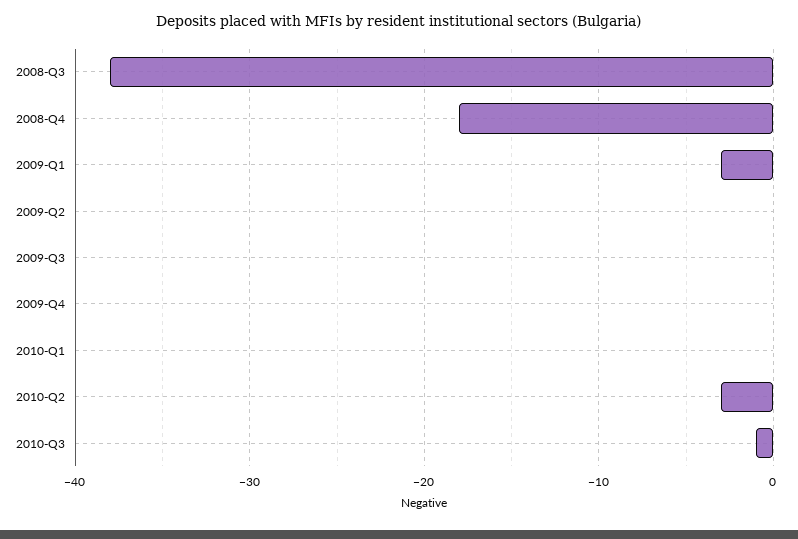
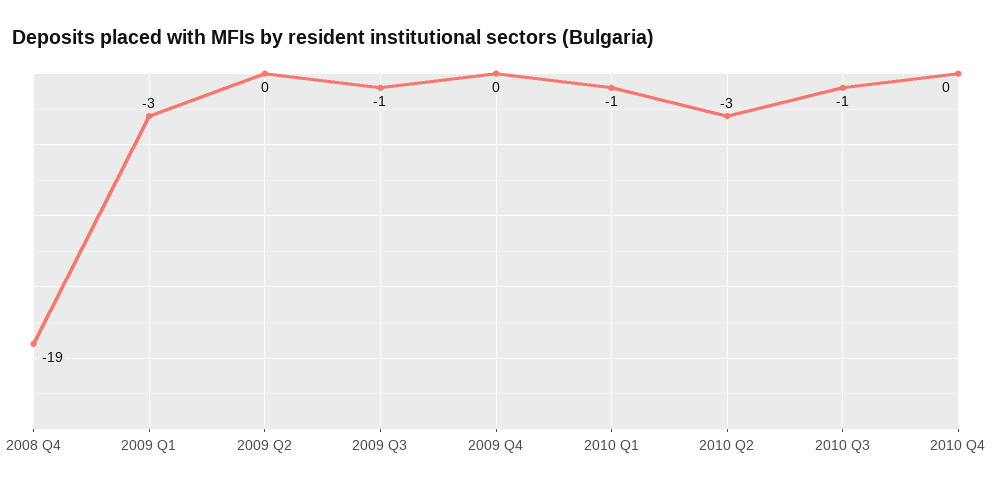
2008-Q3: -38 -> none
2008-Q4: -18 -> -19
2009-Q3: 0 -> -1
2010-Q1: 0 -> -1
2010 Q4: none -> 0

